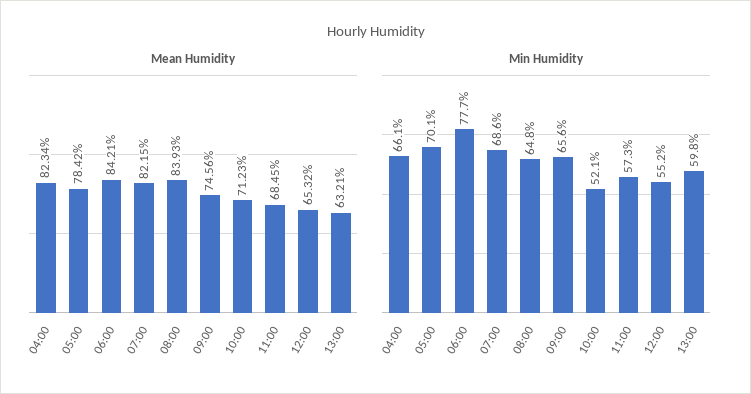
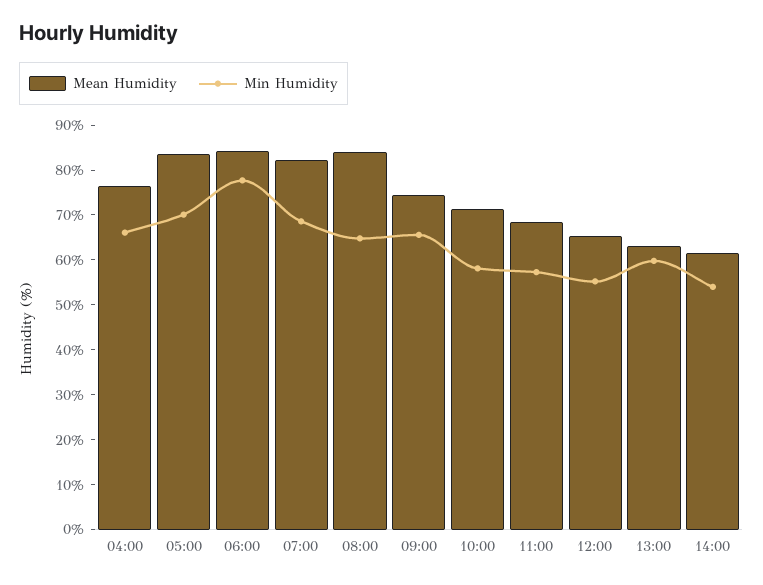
Mean Humidity, 04:00: 82.34 -> 76
Mean Humidity, 05:00: 78.42 -> 84
Min Humidity, 10:00: 52.1 -> 58
Mean Humidity, 14:00: none -> 62
Min Humidity, 14:00: none -> 54

